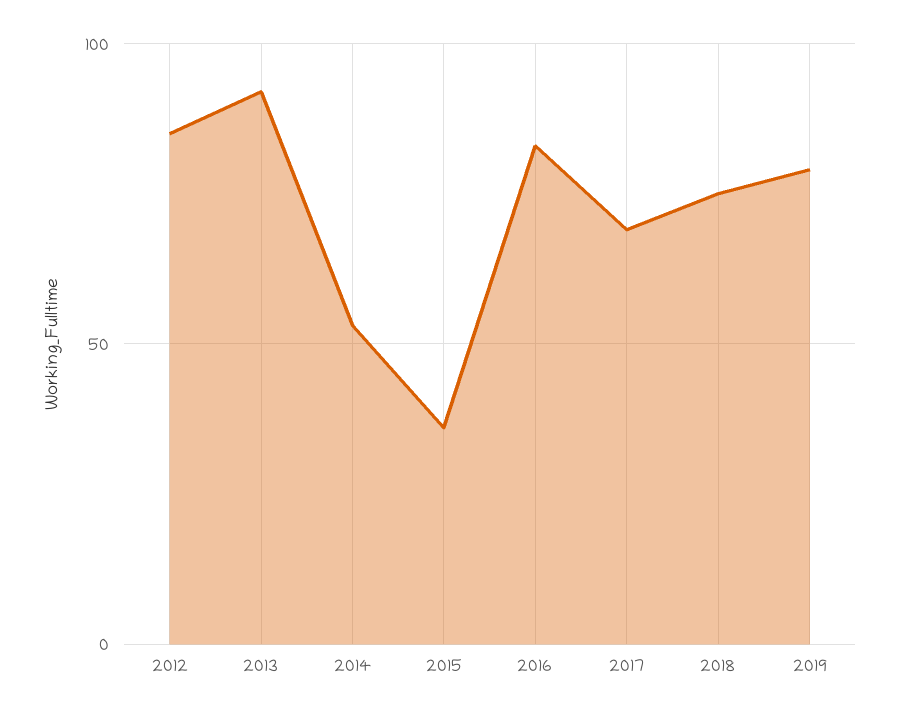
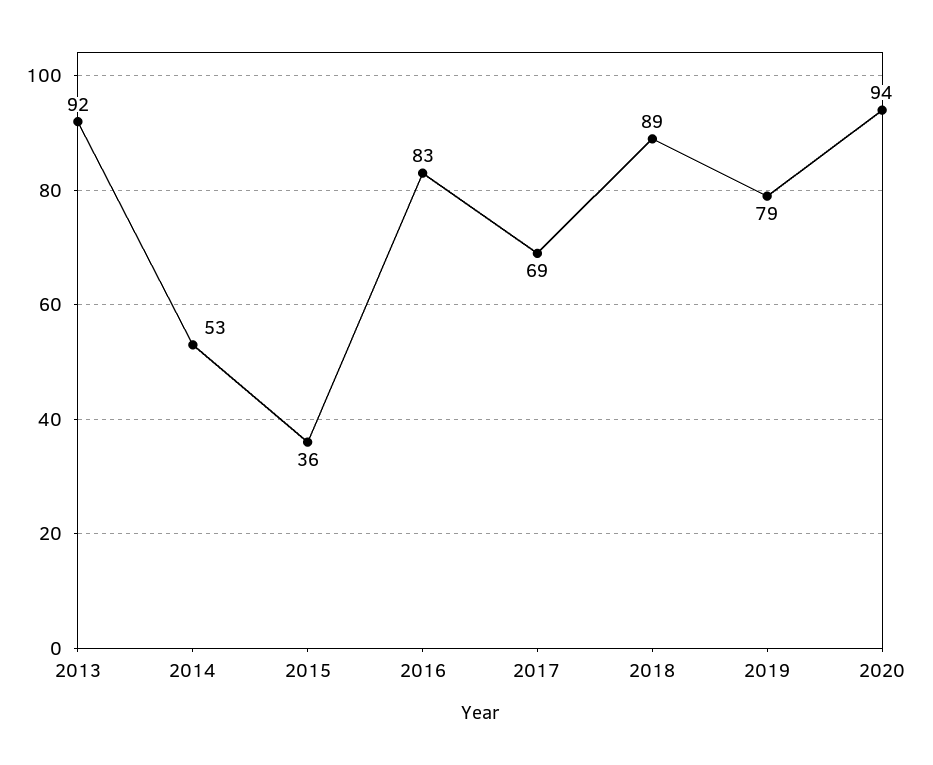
2012: 85 -> none
2018: 75 -> 89
2020: none -> 94

